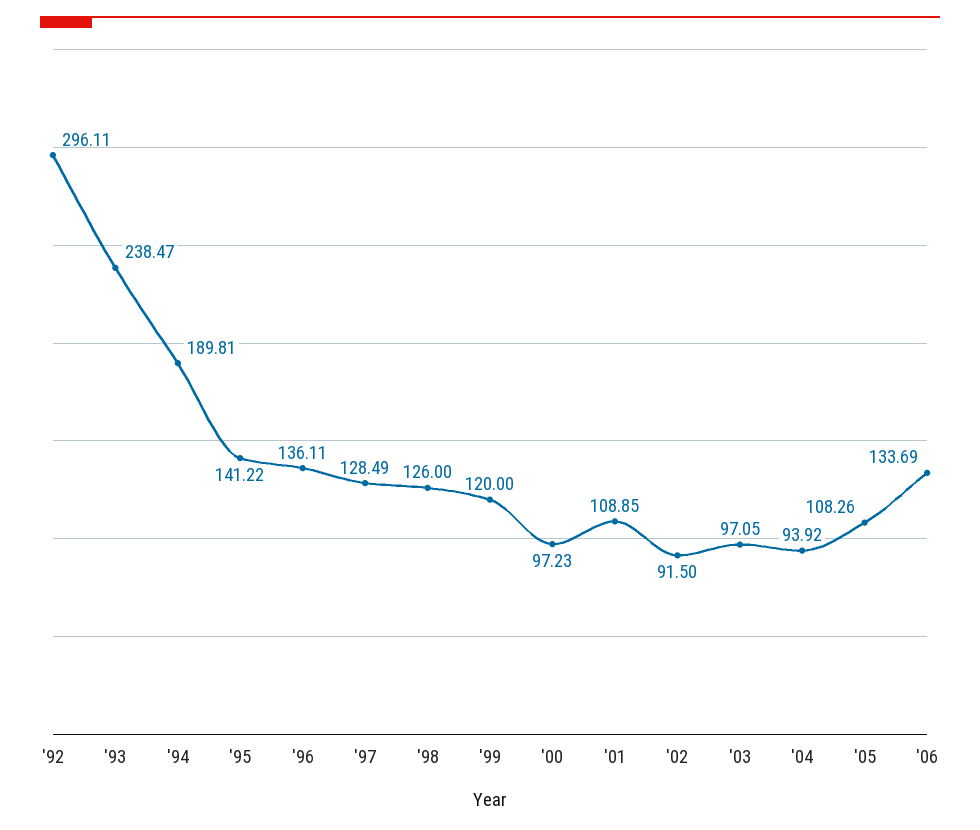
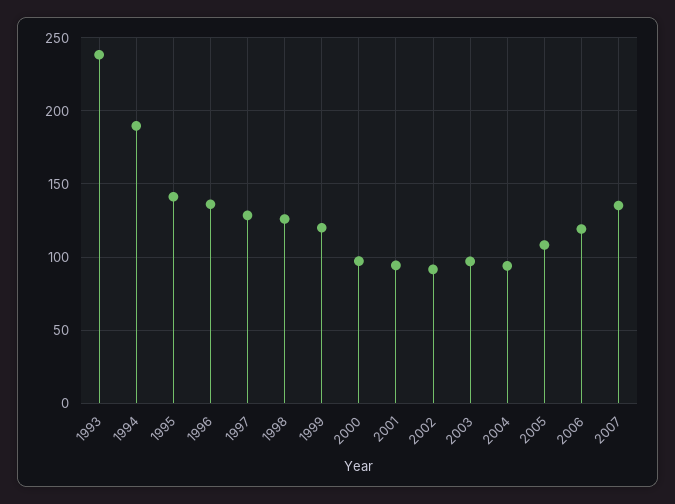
'92: 296.11 -> none
'01: 108.85 -> 95
'06: 133.69 -> 120
2007: none -> 135

